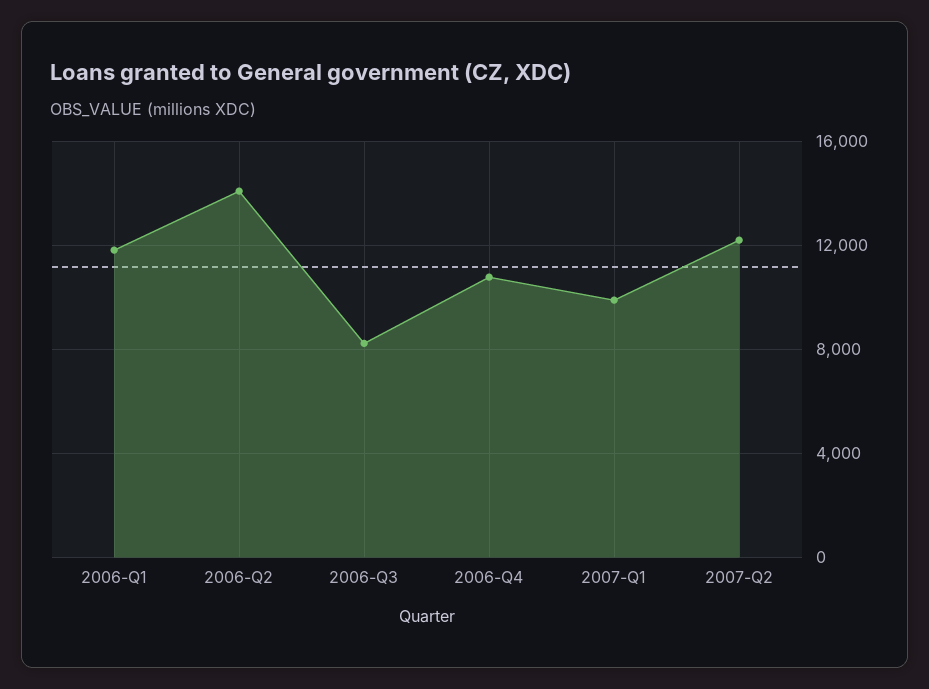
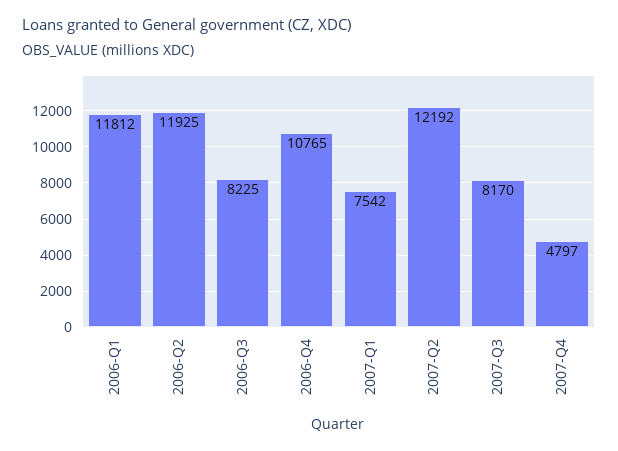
2006-Q2: 14000 -> 11925
2007-Q1: 10000 -> 7542
2007-Q3: none -> 8170
2007-Q4: none -> 4797

